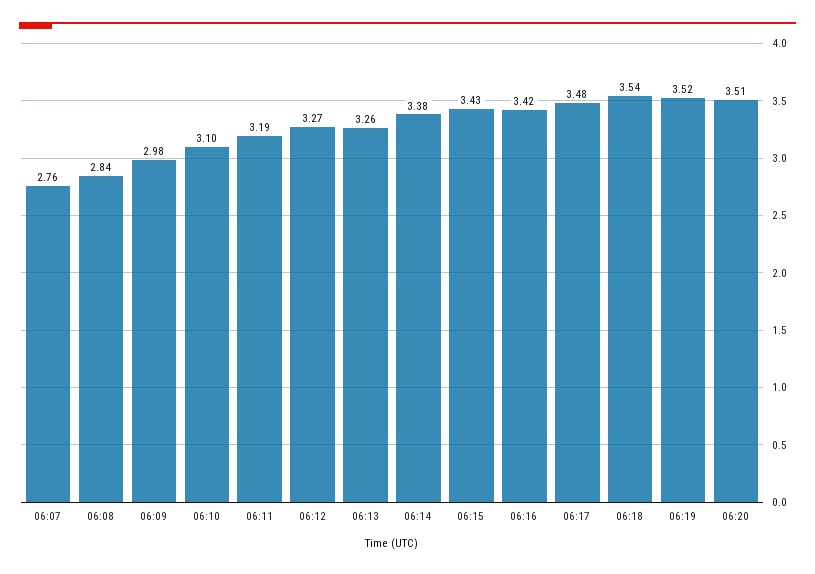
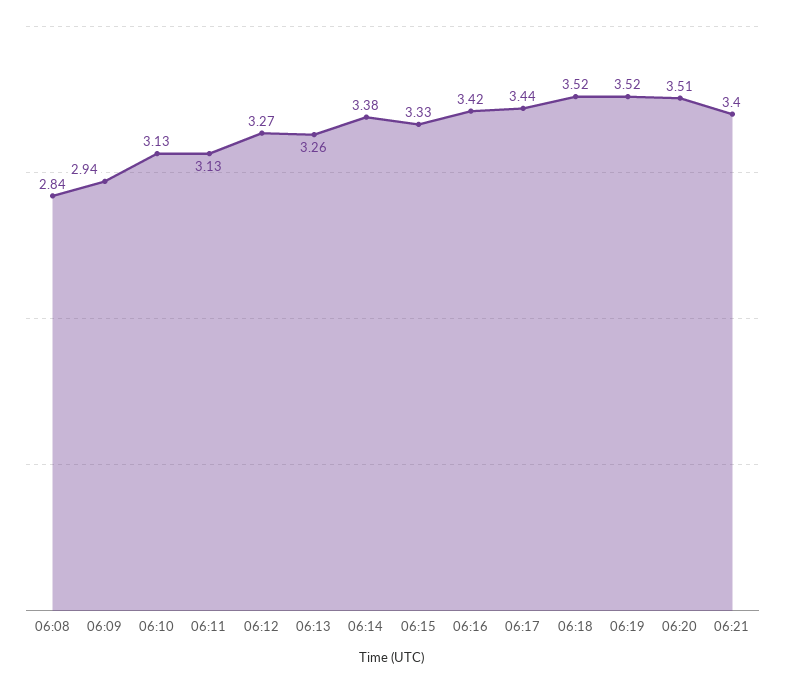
06:07: 2.76 -> none
06:09: 2.98 -> 2.94
06:10: 3.1 -> 3.13
06:11: 3.19 -> 3.13
06:15: 3.43 -> 3.33
06:17: 3.48 -> 3.44
06:18: 3.54 -> 3.52
06:21: none -> 3.4

